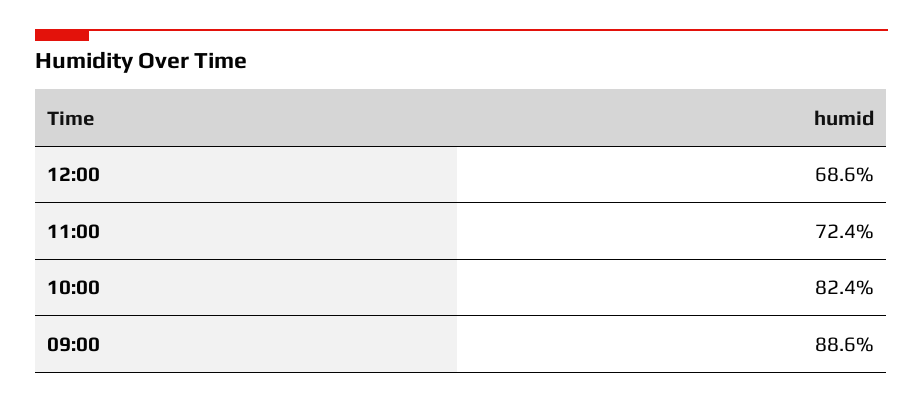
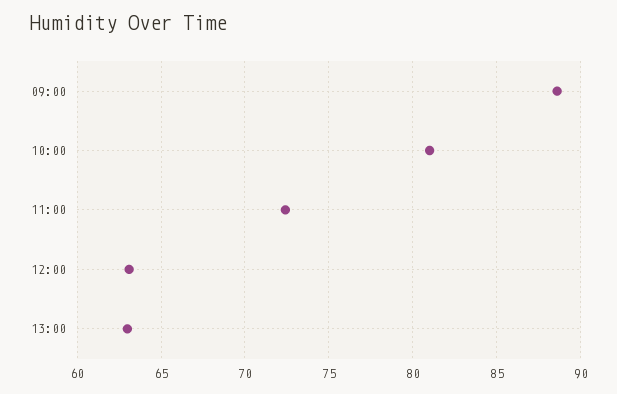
12:00: 68.6 -> 63
10:00: 82.4 -> 81
13:00: none -> 63

